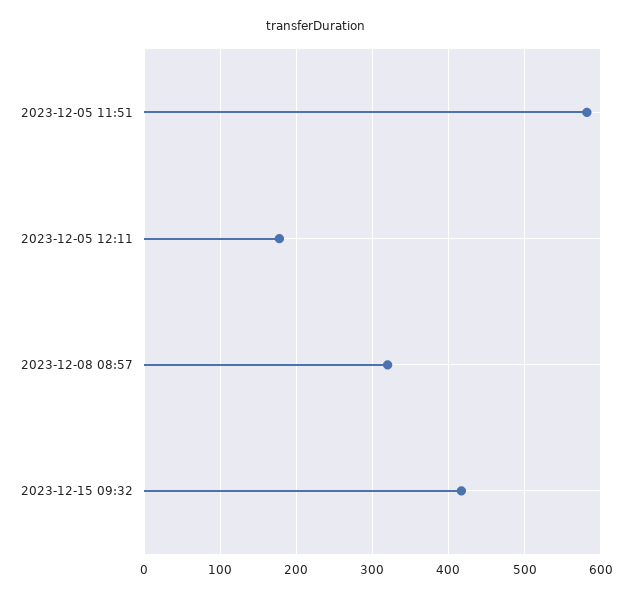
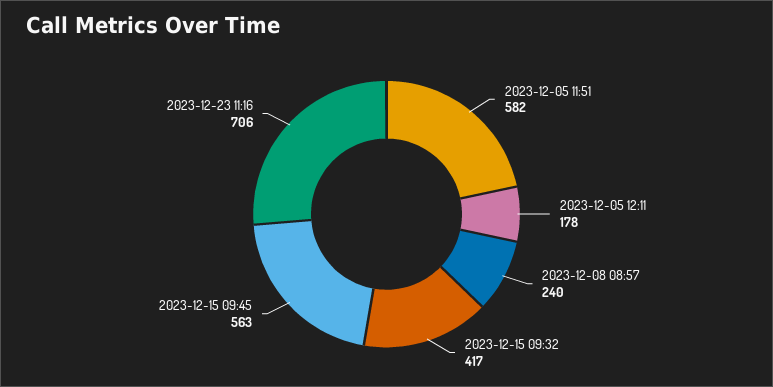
2023-12-08 08:57: 320 -> 240
2023-12-15 09:45: none -> 563
2023-12-23 11:16: none -> 706

